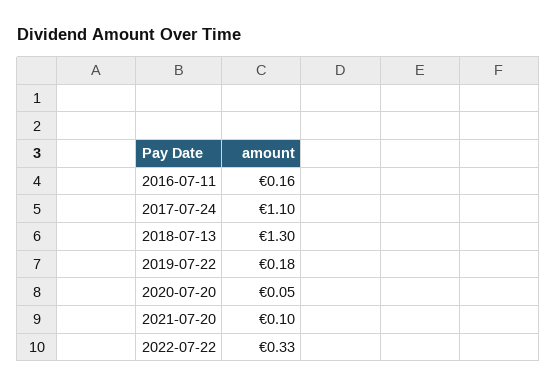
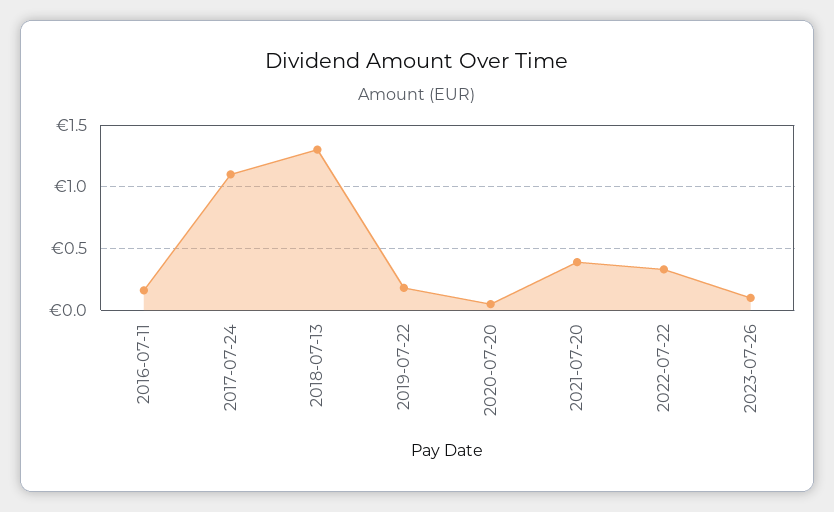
2021-07-20: 0.1 -> 0.4
2023-07-26: none -> 0.1

